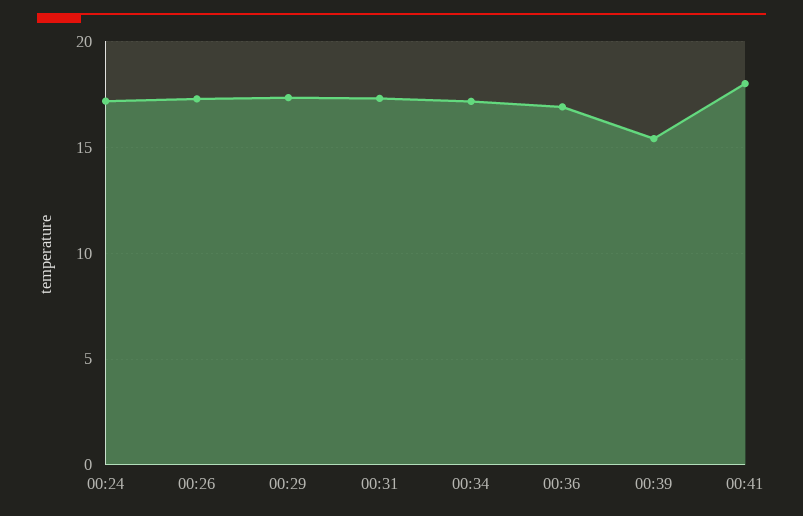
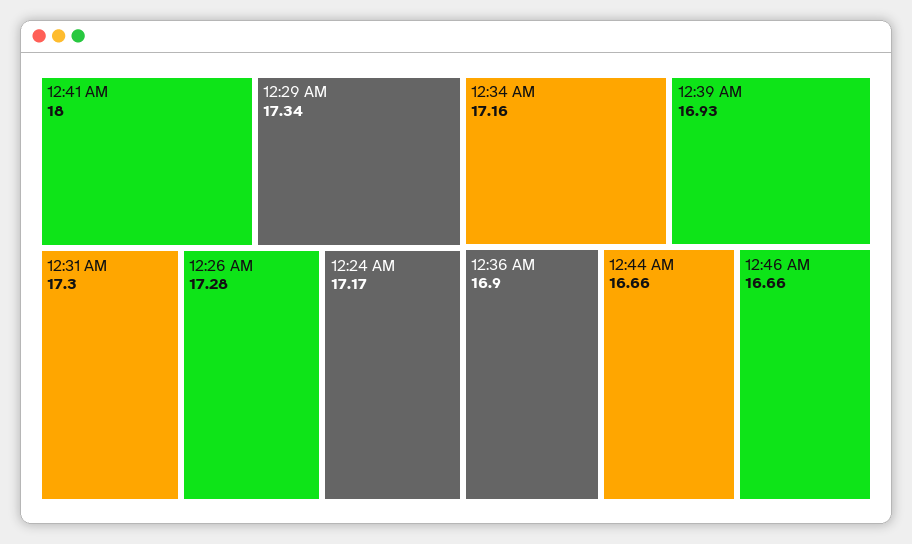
00:39: 15.5 -> 16.93
12:44 AM: none -> 16.66
12:46 AM: none -> 16.66

